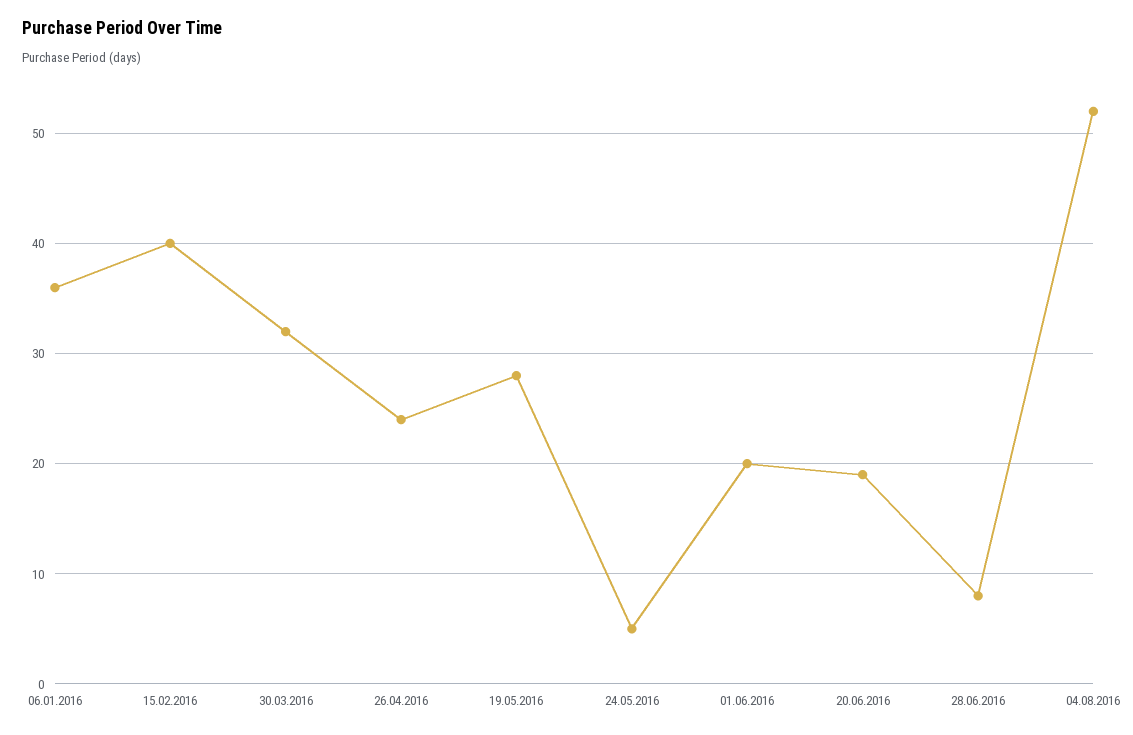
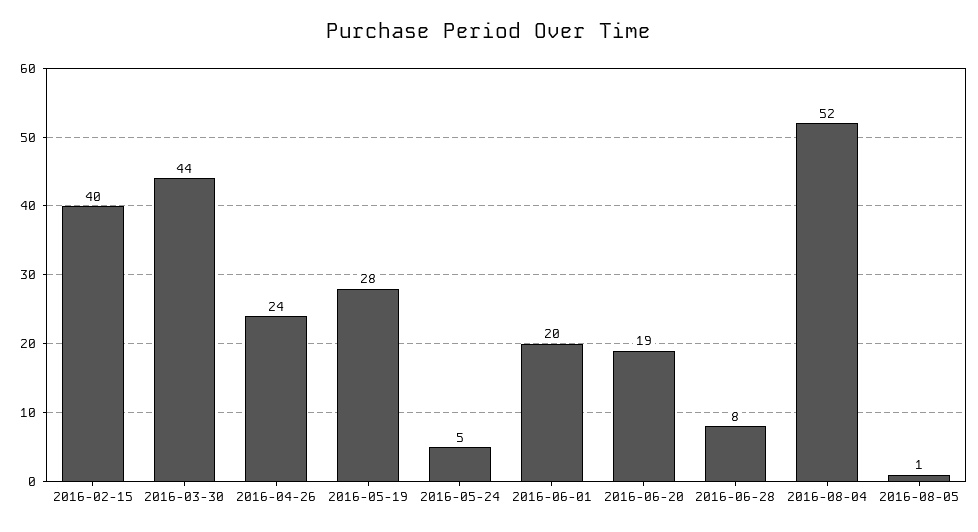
06.01.2016: 36 -> none
30.03.2016: 32 -> 44
2016-08-05: none -> 1

